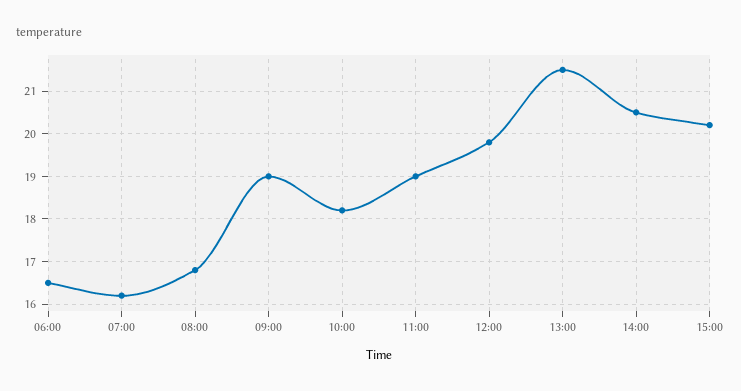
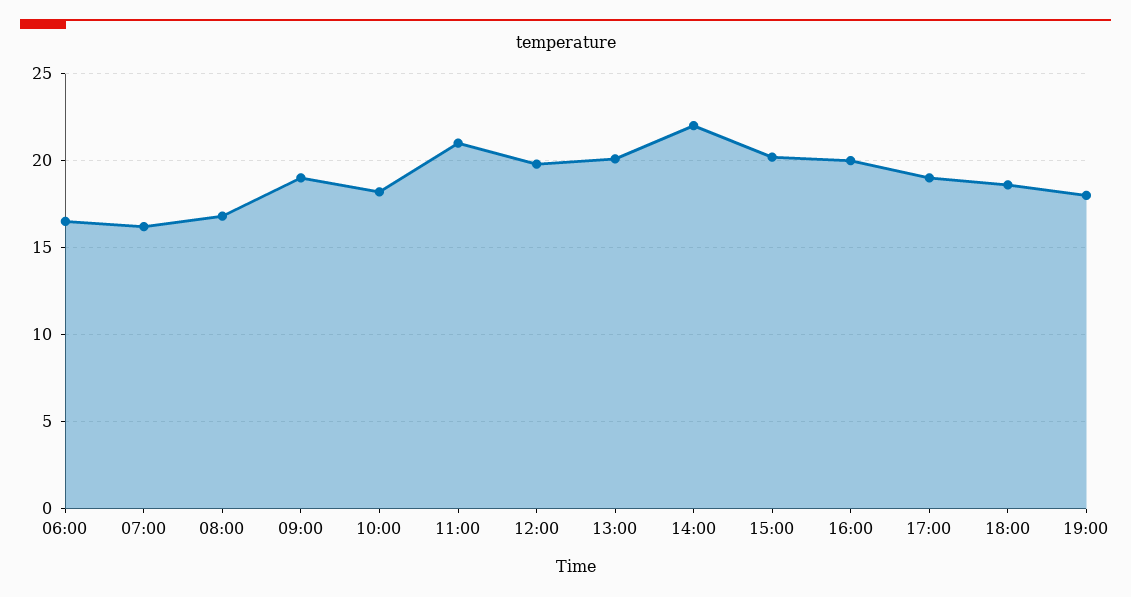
11:00: 19 -> 21
13:00: 21.5 -> 20
14:00: 20.5 -> 22
16:00: none -> 20
17:00: none -> 19
18:00: none -> 18.5
19:00: none -> 18

